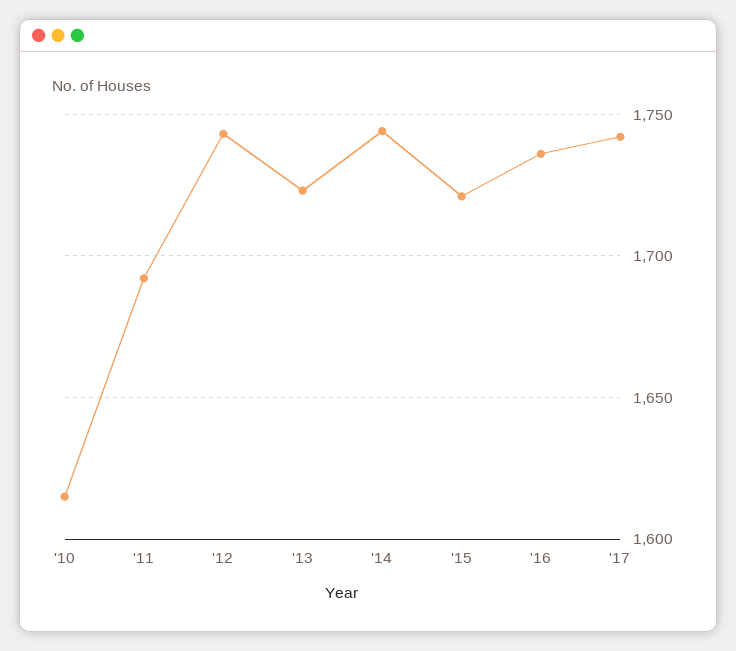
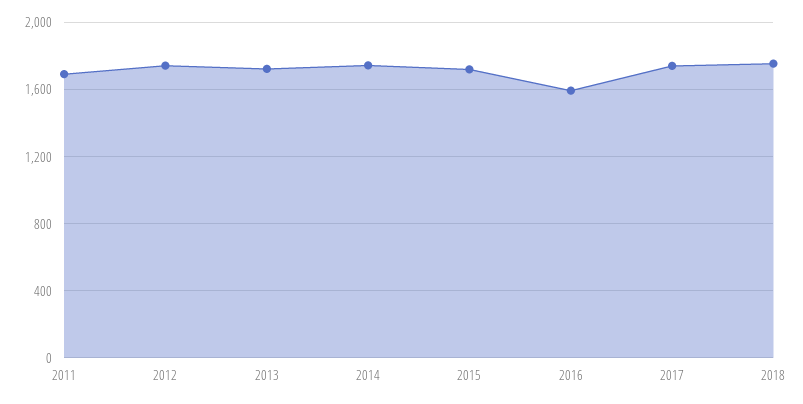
'10: 1615 -> none
'16: 1735 -> 1600
2018: none -> 1750

